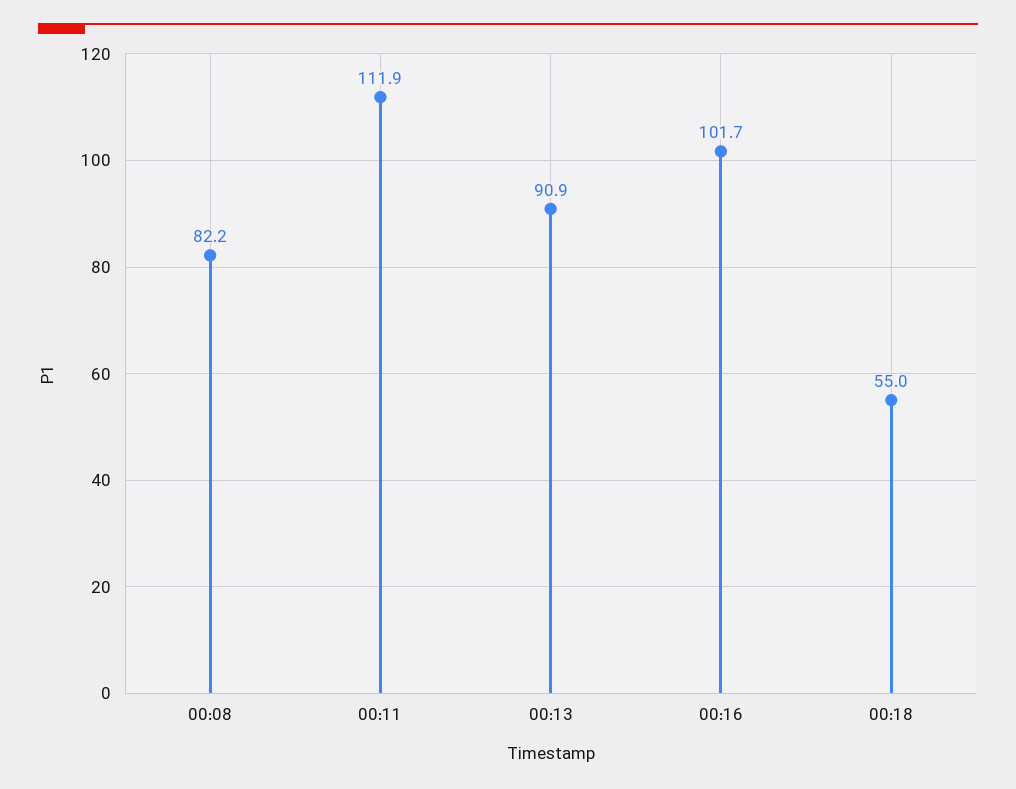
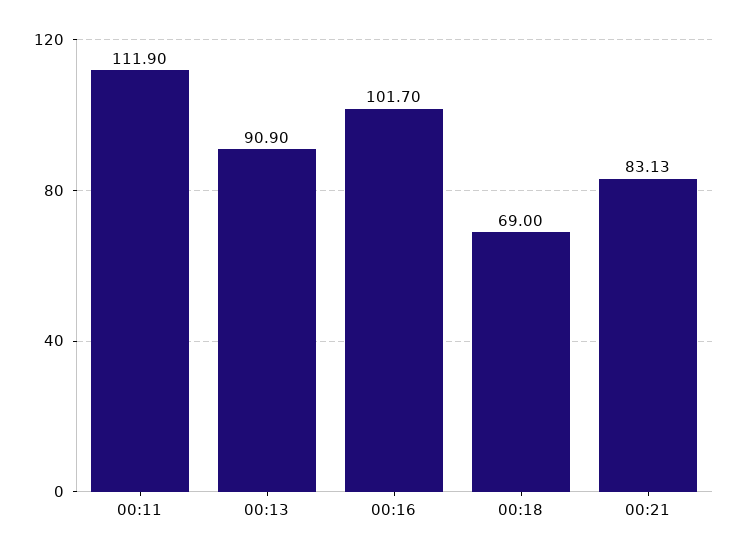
00:08: 82.2 -> none
00:18: 55 -> 69
00:21: none -> 83.13

